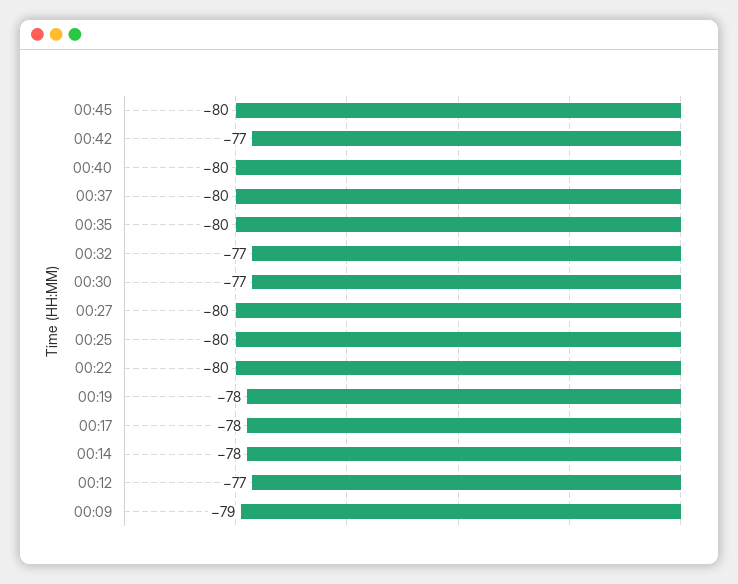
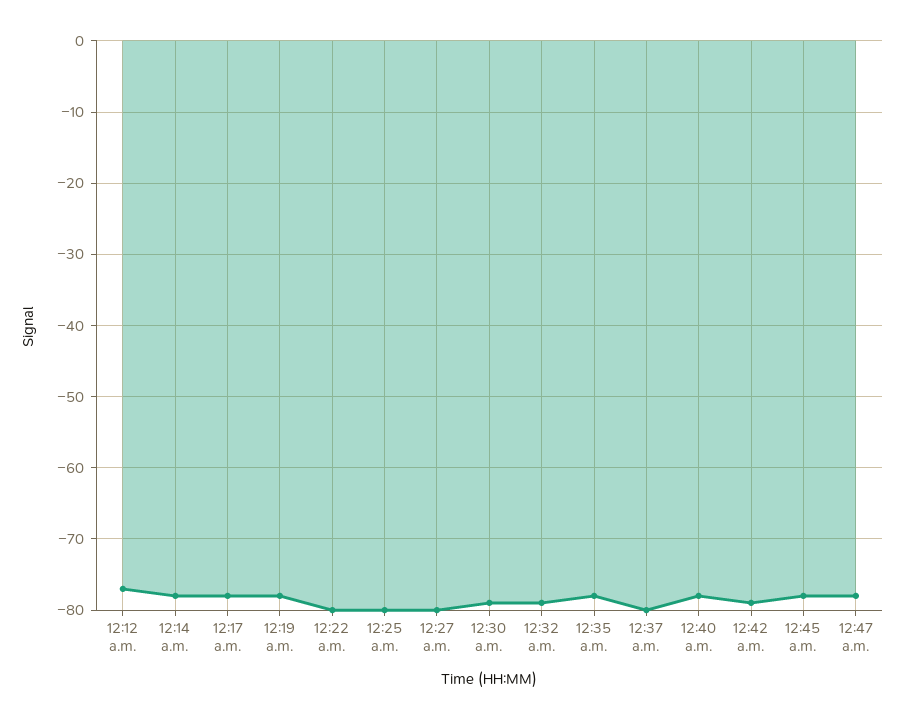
00:45: -80 -> -78
00:42: -77 -> -79
00:40: -80 -> -78
00:35: -80 -> -78
00:32: -77 -> -79
00:30: -77 -> -79
00:09: -79 -> none
12:47 a.m.: none -> -78

